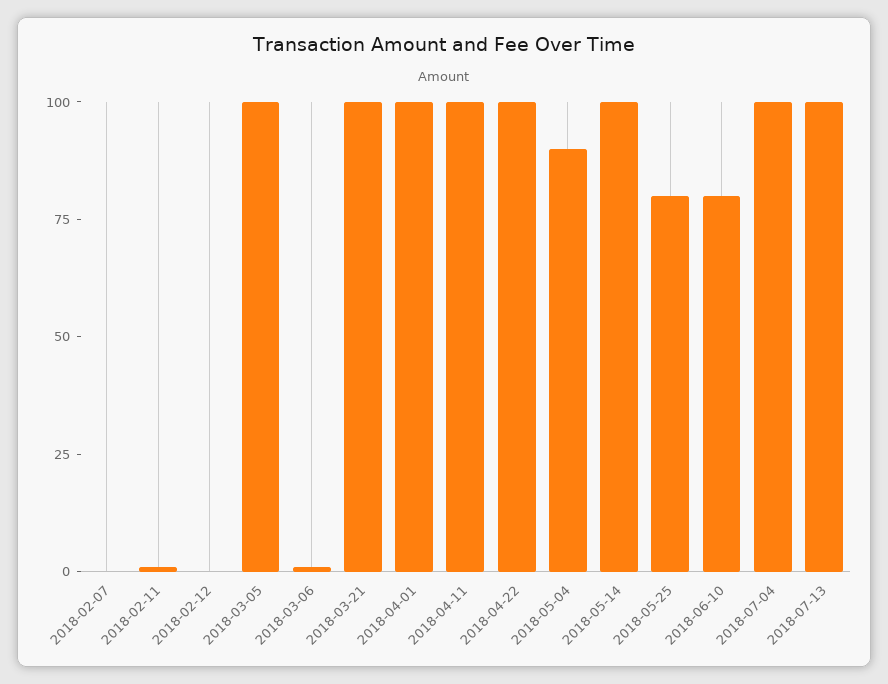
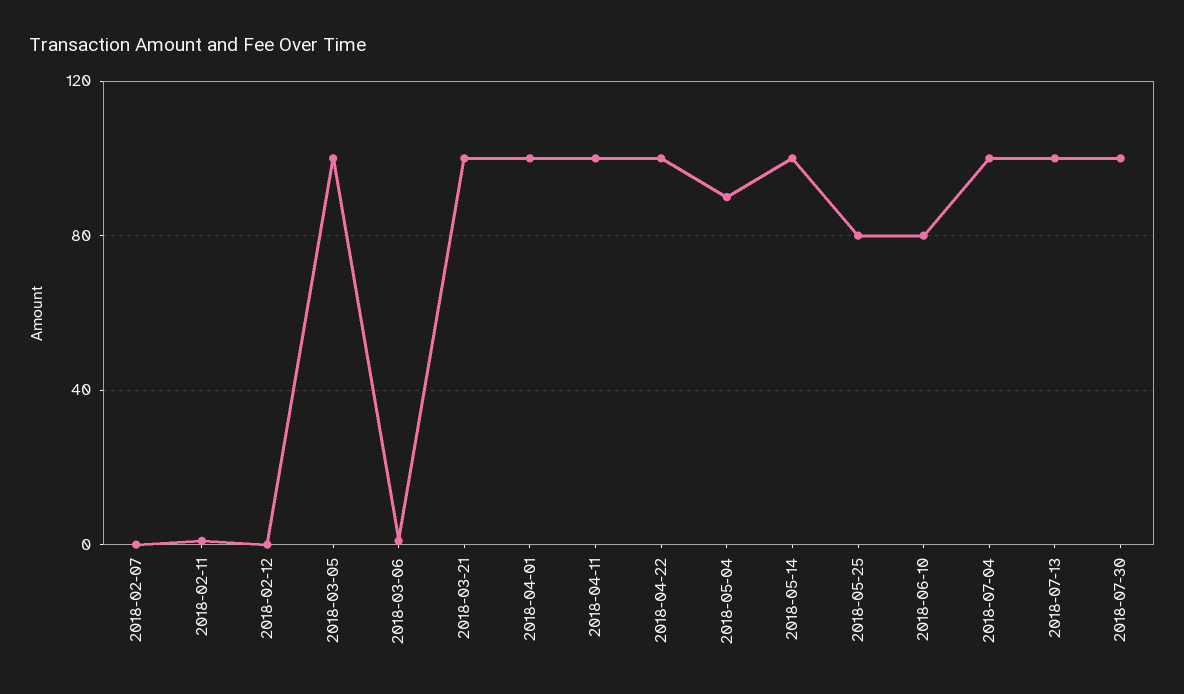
2018-07-30: none -> 100

